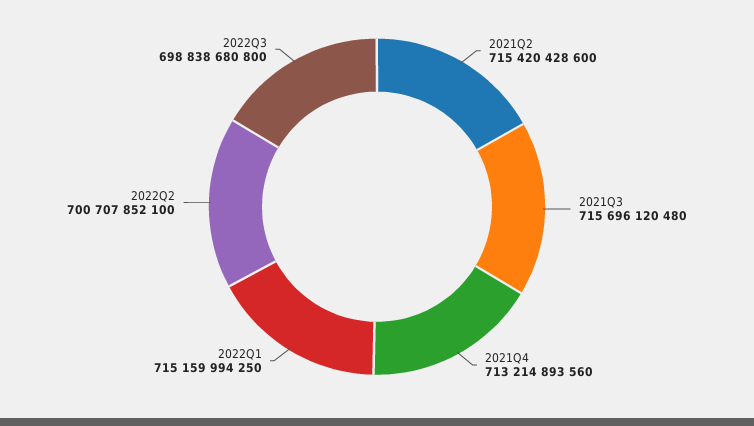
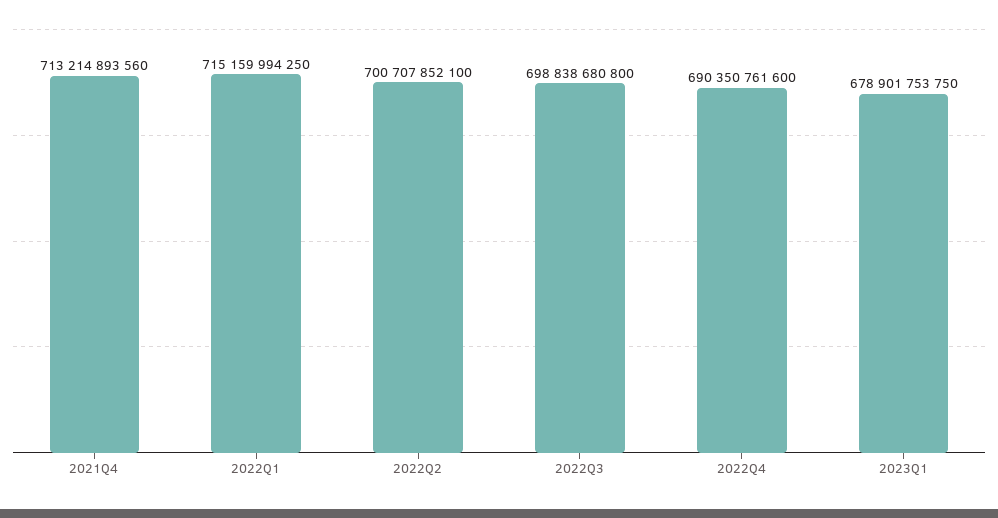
2021Q2: 715420428600 -> none
2021Q3: 715696120480 -> none
2022Q4: none -> 690350761600
2023Q1: none -> 678901753750

